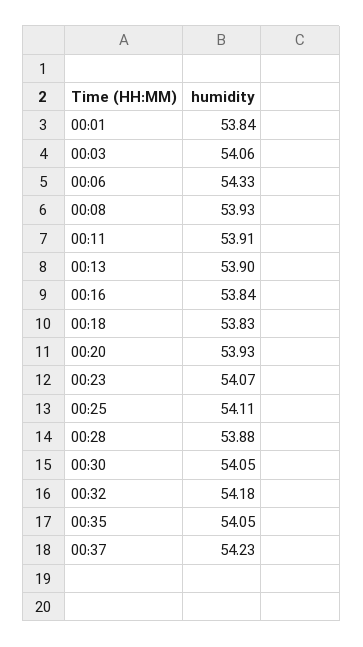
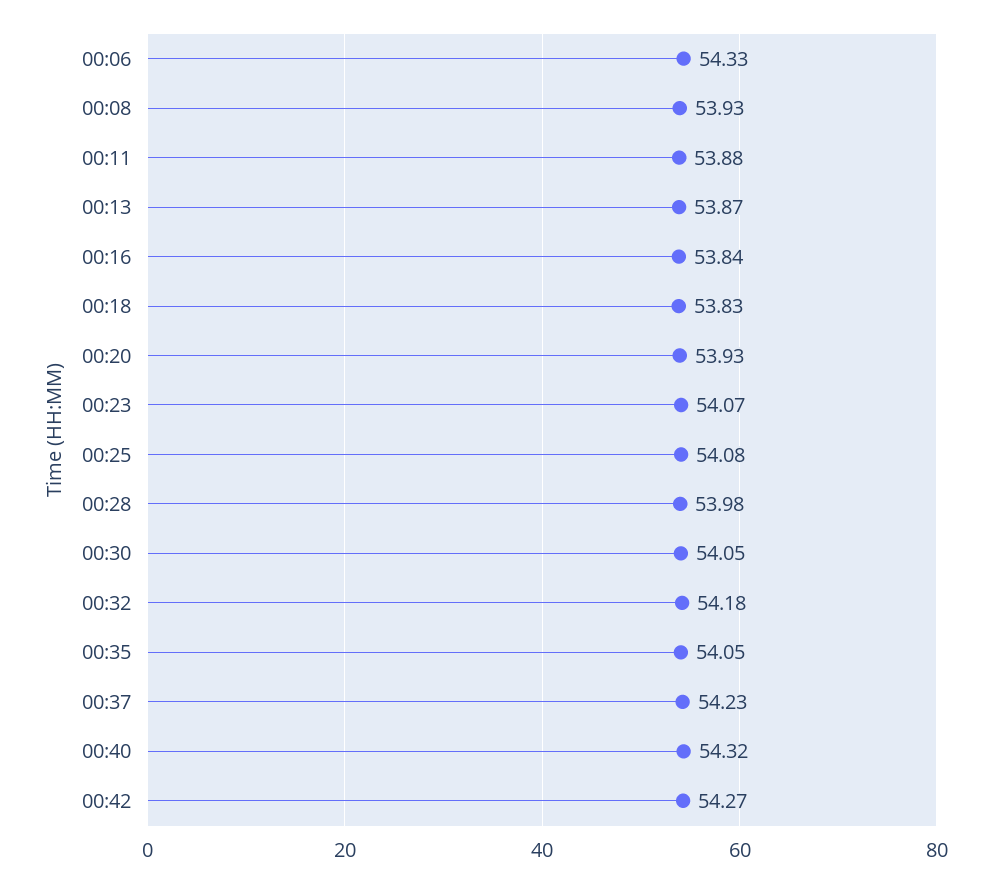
00:01: 53.84 -> none
00:03: 54.06 -> none
00:11: 53.91 -> 53.88
00:13: 53.9 -> 53.87
00:25: 54.11 -> 54.08
00:28: 53.88 -> 53.98
00:40: none -> 54.32
00:42: none -> 54.27

